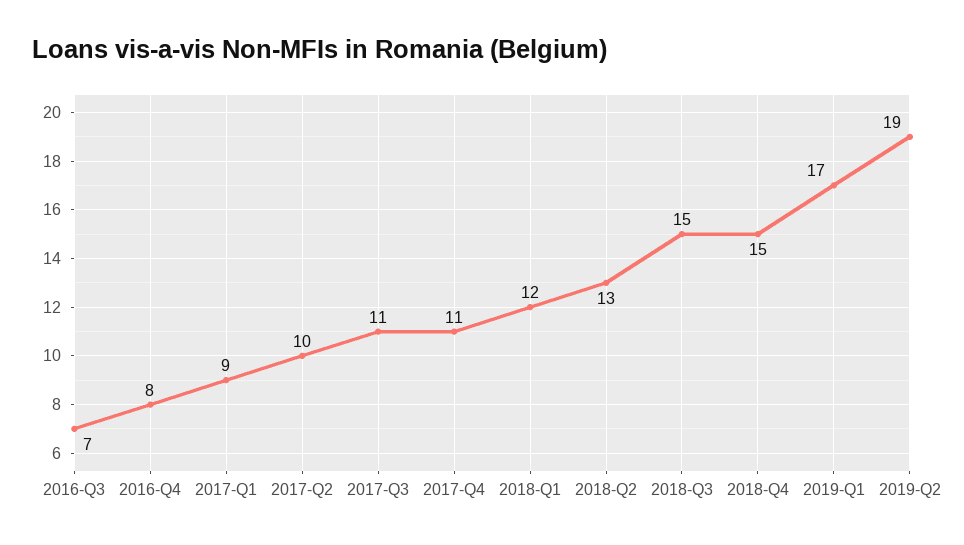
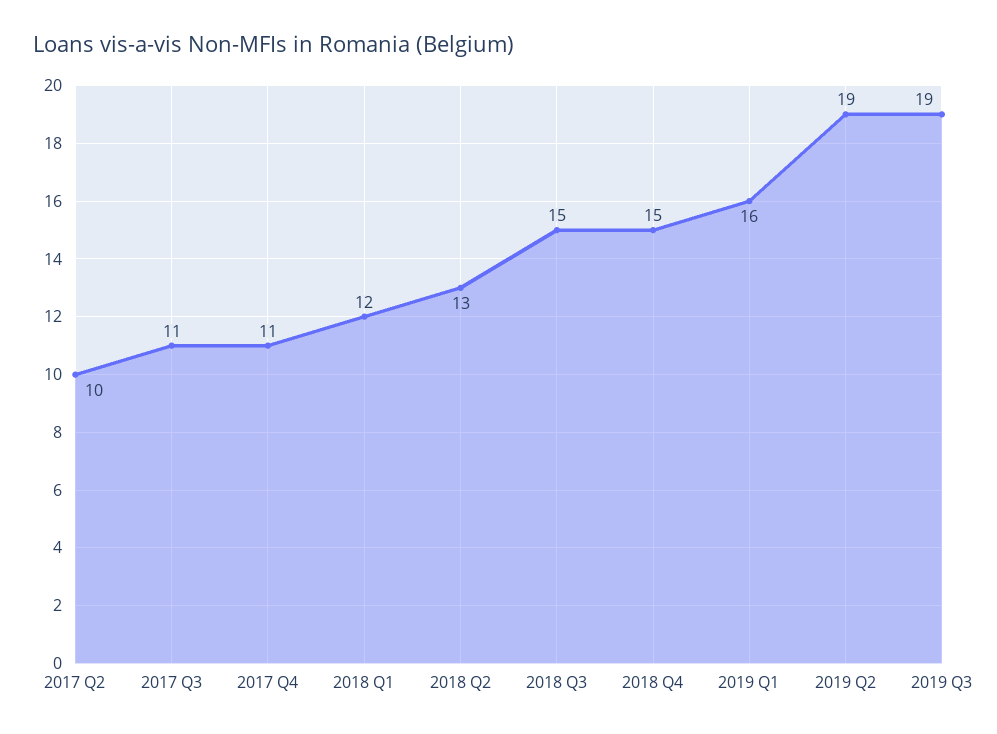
2016-Q3: 7 -> none
2016-Q4: 8 -> none
2017-Q1: 9 -> none
2019-Q1: 17 -> 16
2019 Q3: none -> 19

